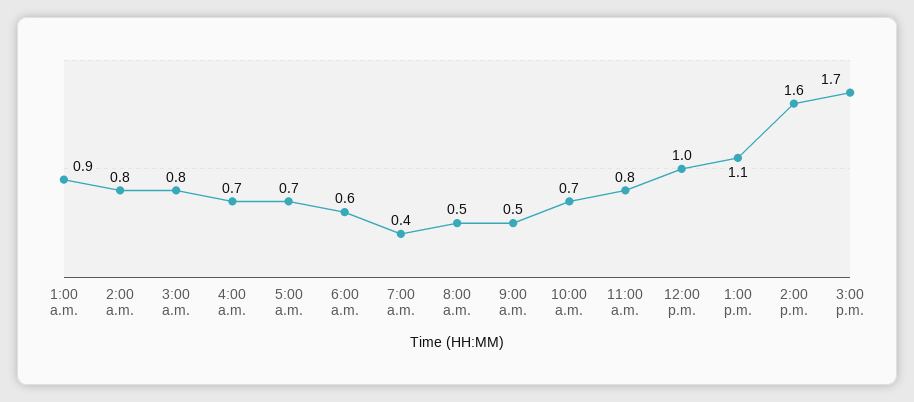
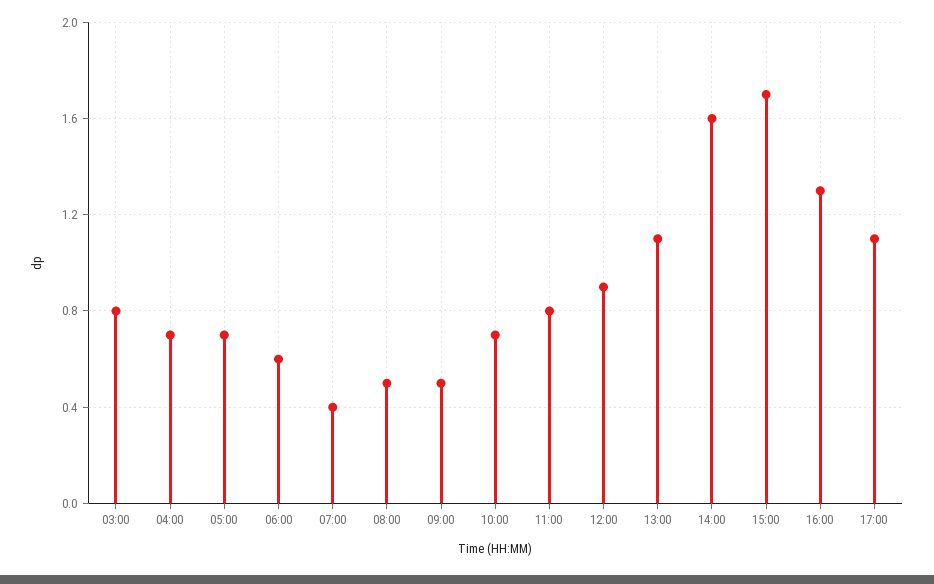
1:00 a.m.: 0.9 -> none
2:00 a.m.: 0.8 -> none
12:00 p.m.: 1 -> 0.9
16:00: none -> 1.3
17:00: none -> 1.1

